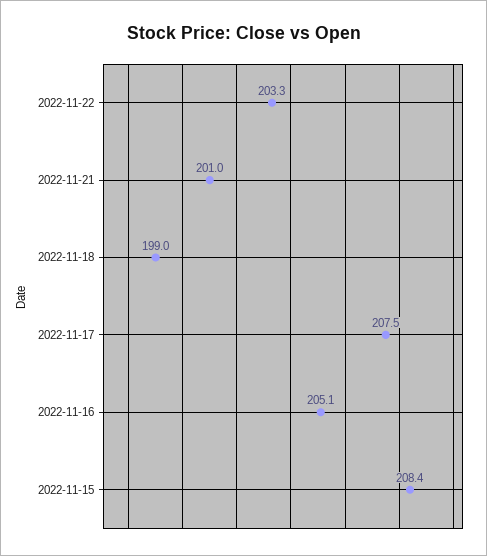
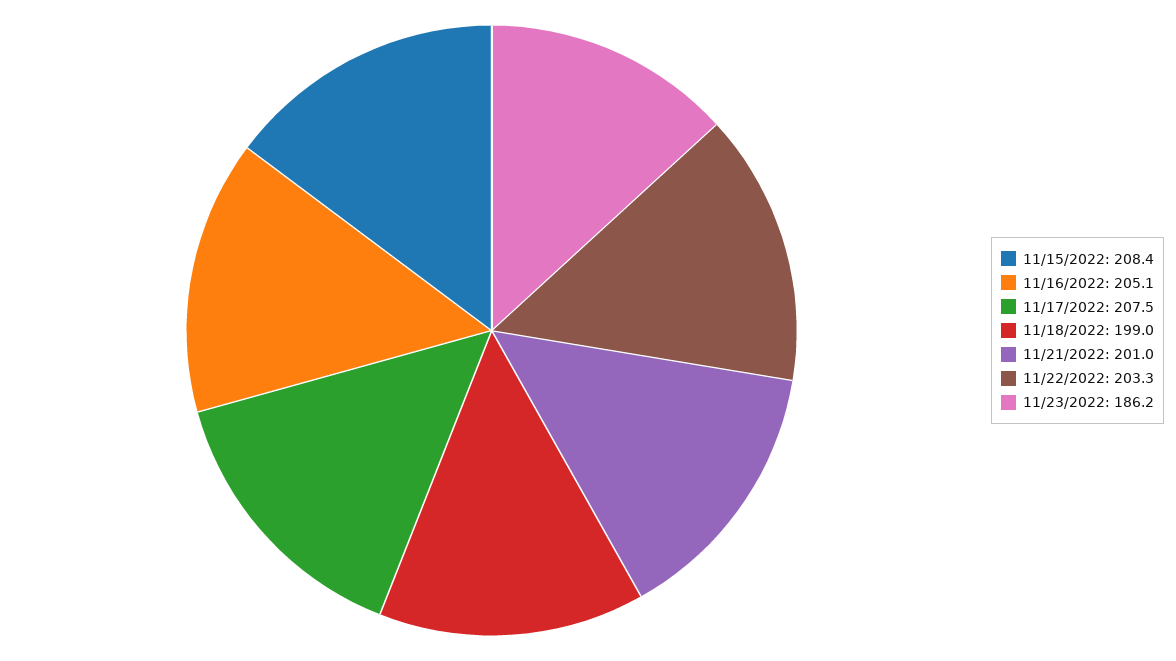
11/23/2022: none -> 186.2

